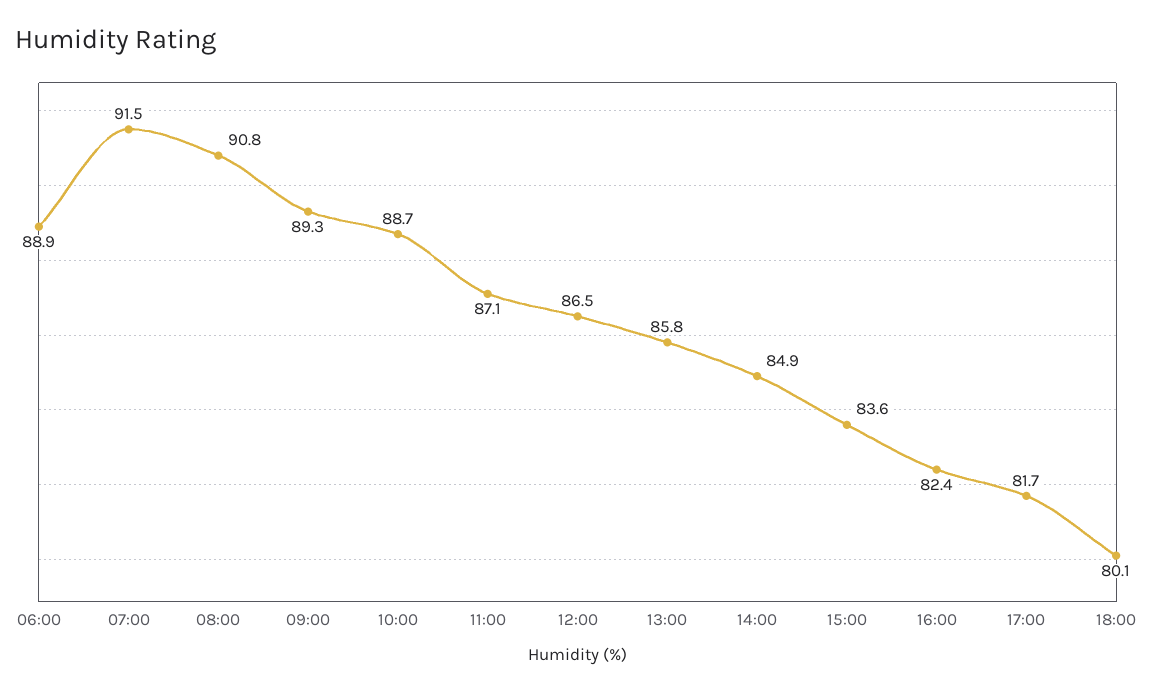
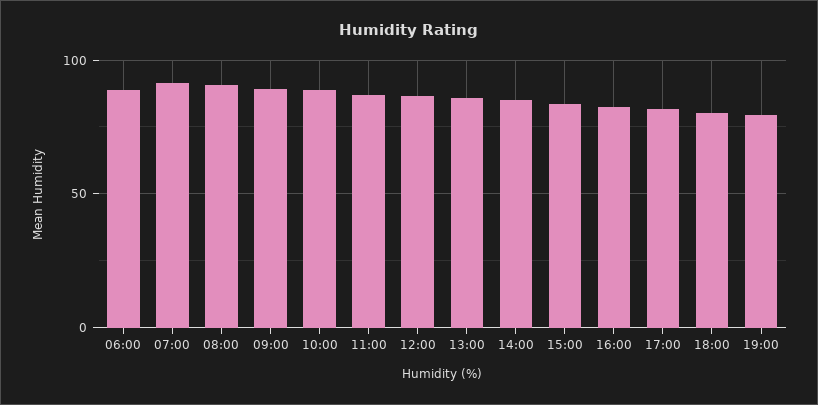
19:00: none -> 80

